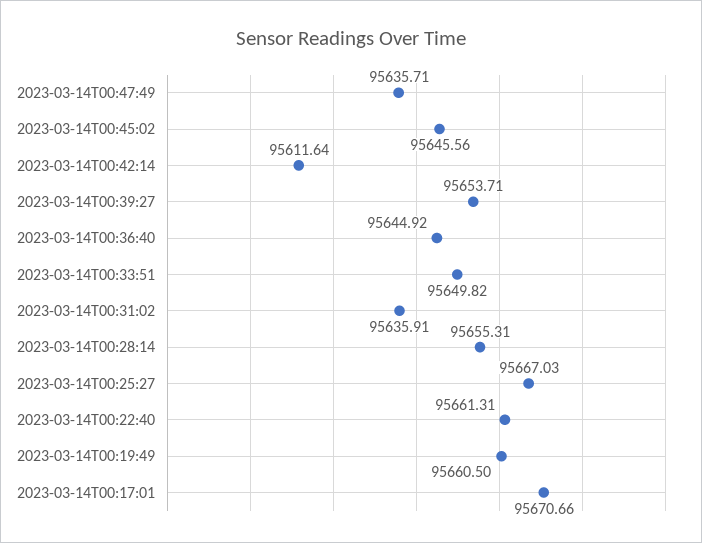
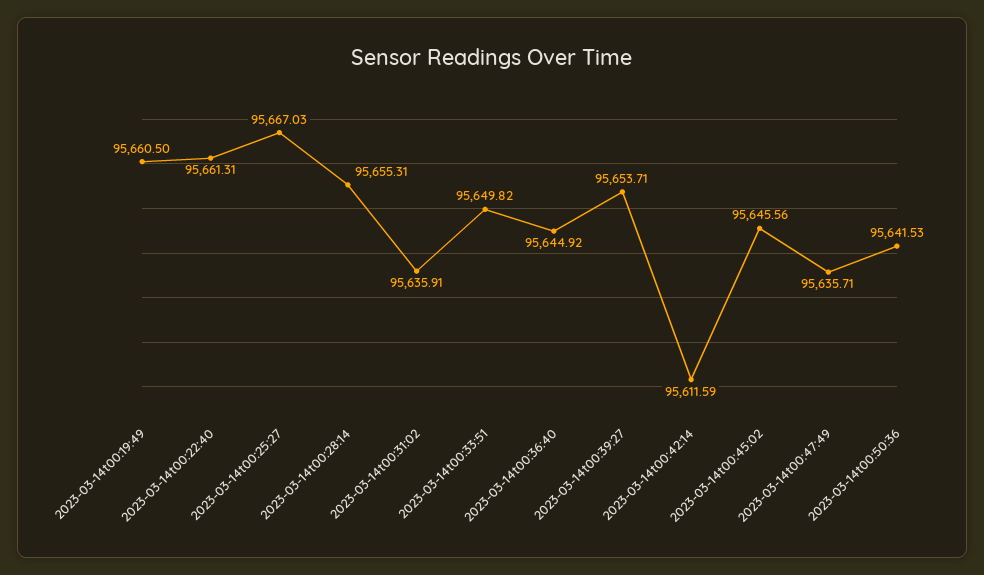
2023-03-14T00:42:14: 95611.64 -> 95611.59
2023-03-14T00:17:01: 95670.66 -> none
2023-03-14t00:50:36: none -> 95641.53

